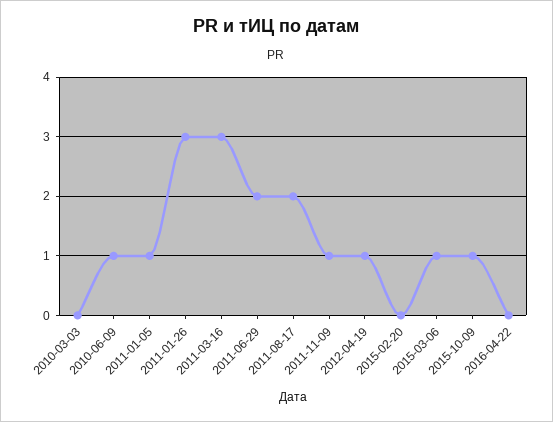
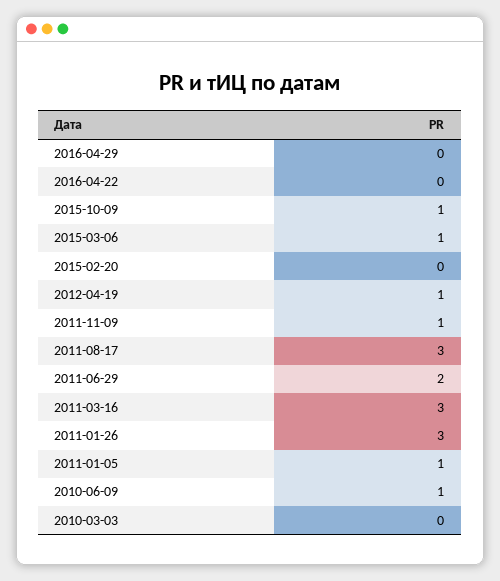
2011-08-17: 2 -> 3
2016-04-29: none -> 0

